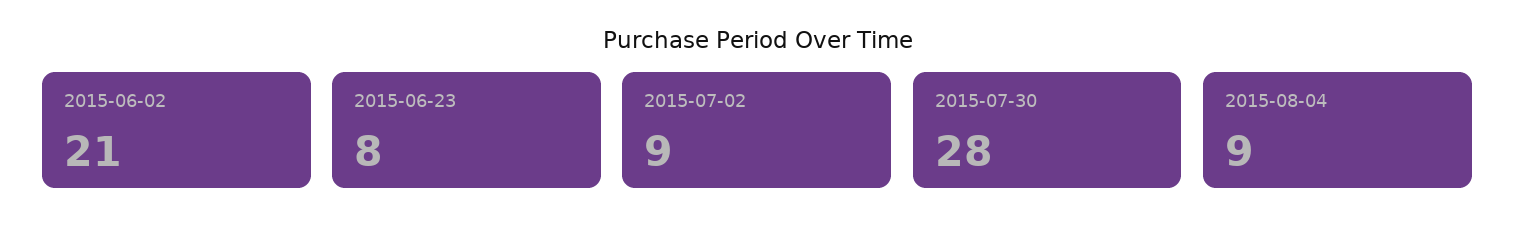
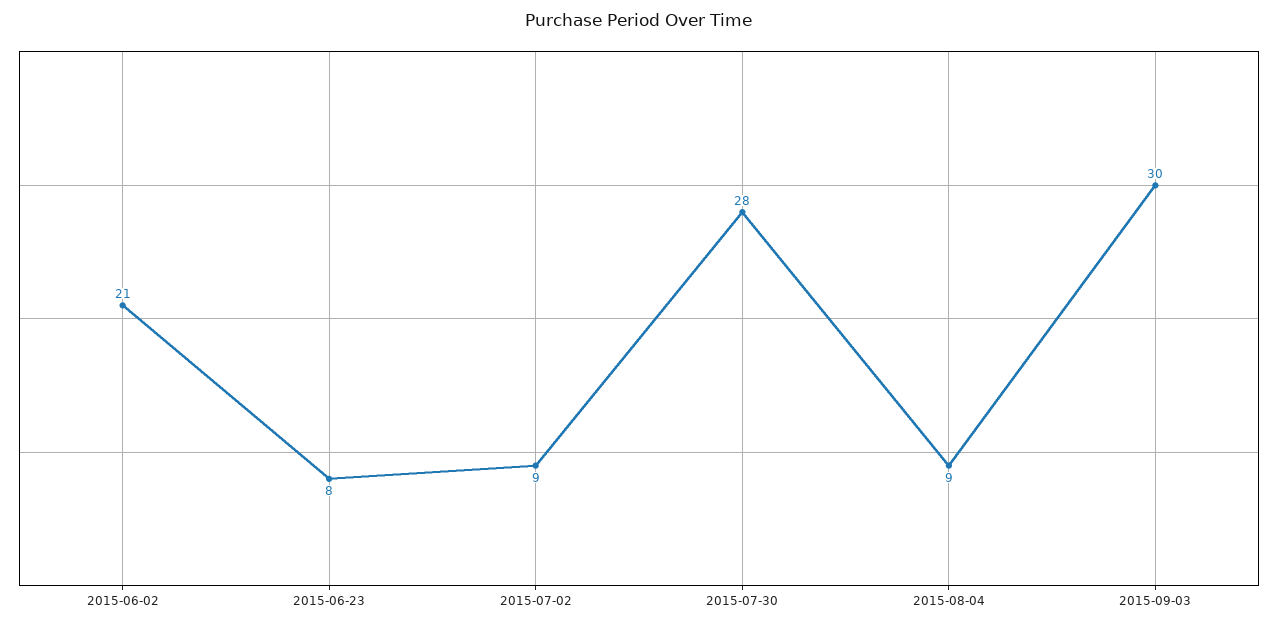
2015-09-03: none -> 30

